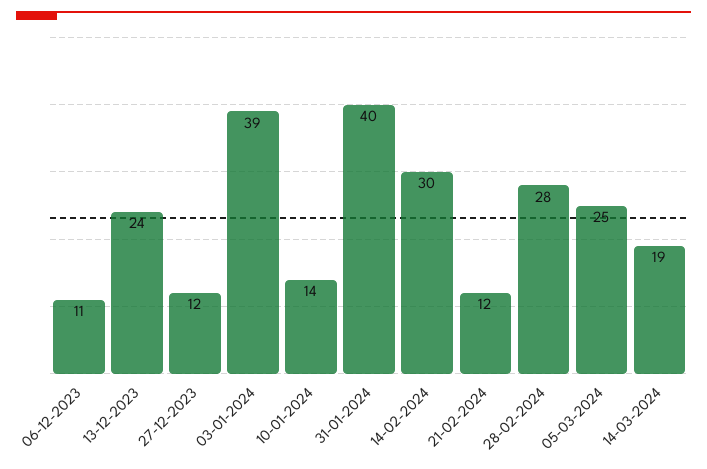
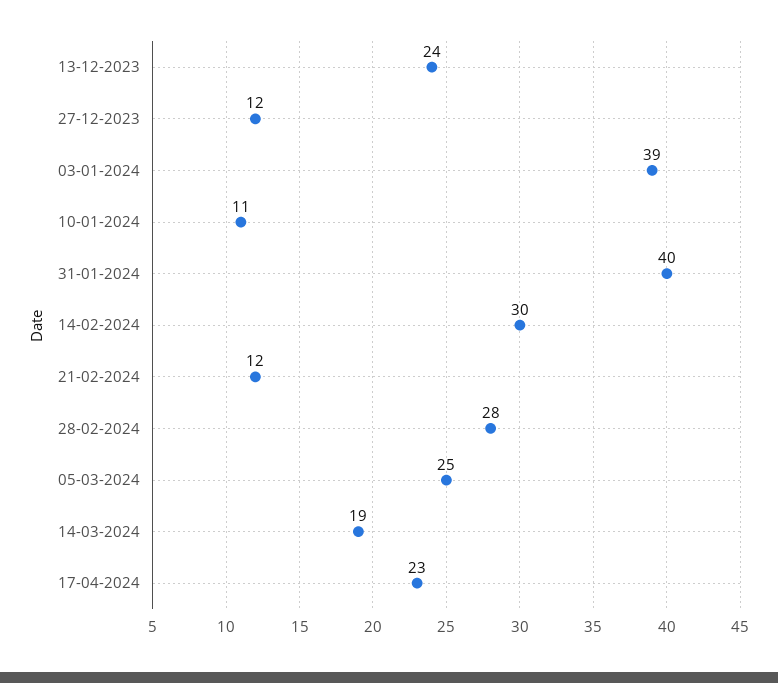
06-12-2023: 11 -> none
10-01-2024: 14 -> 11
17-04-2024: none -> 23

